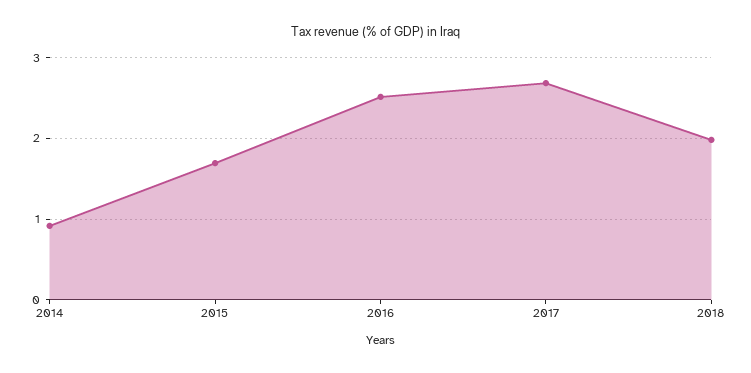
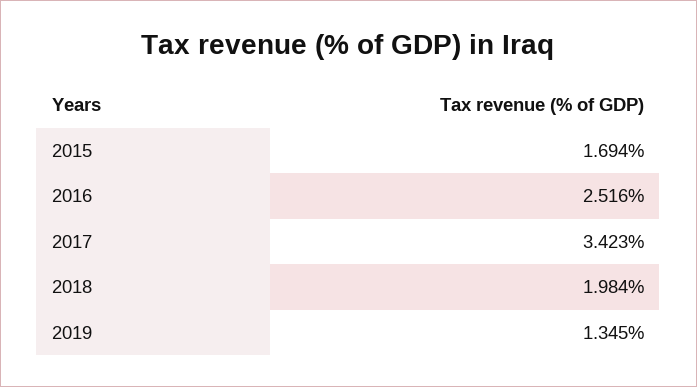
2014: 0.9 -> none
2017: 2.7 -> 3.423
2019: none -> 1.345

